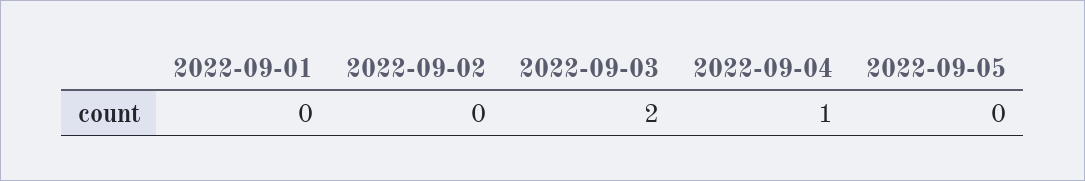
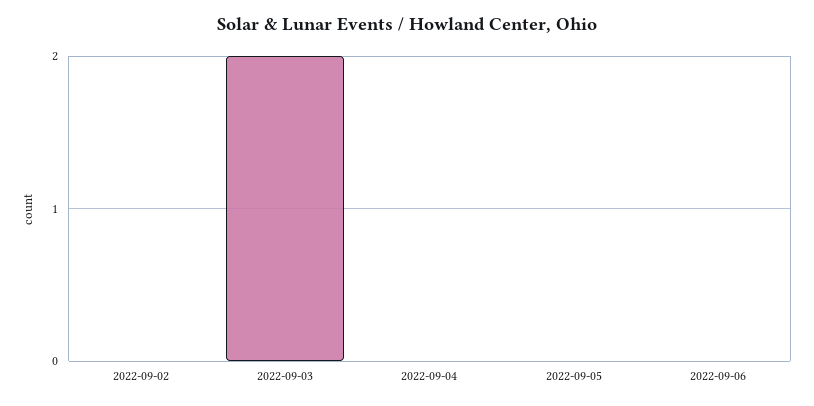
2022-09-01: 0 -> none
2022-09-04: 1 -> 0
2022-09-06: none -> 0

